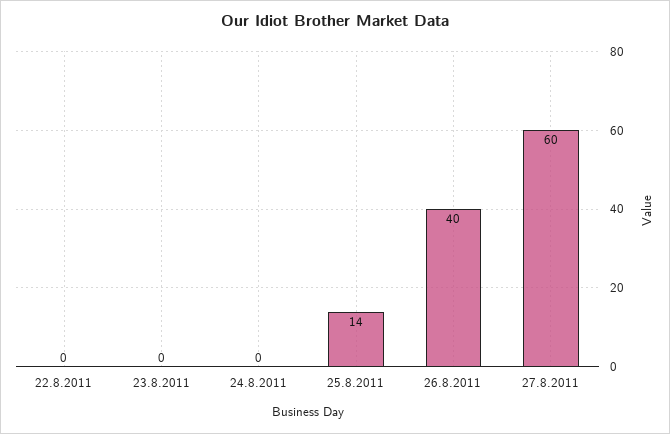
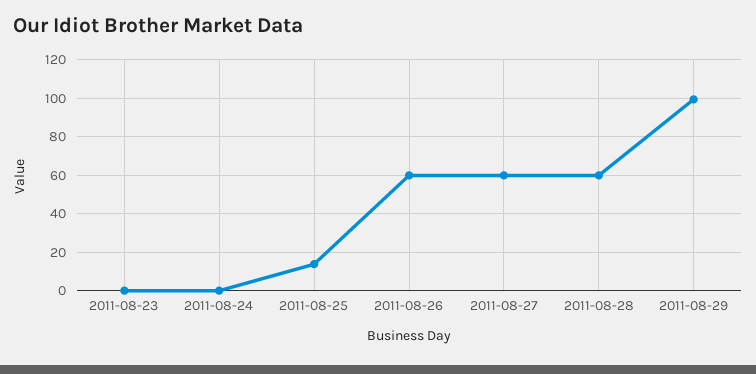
22.8.2011: 0 -> none
26.8.2011: 40 -> 60
2011-08-28: none -> 60
2011-08-29: none -> 100

